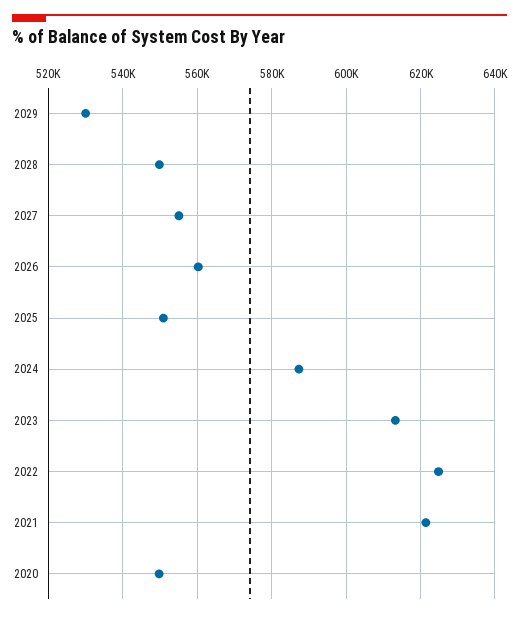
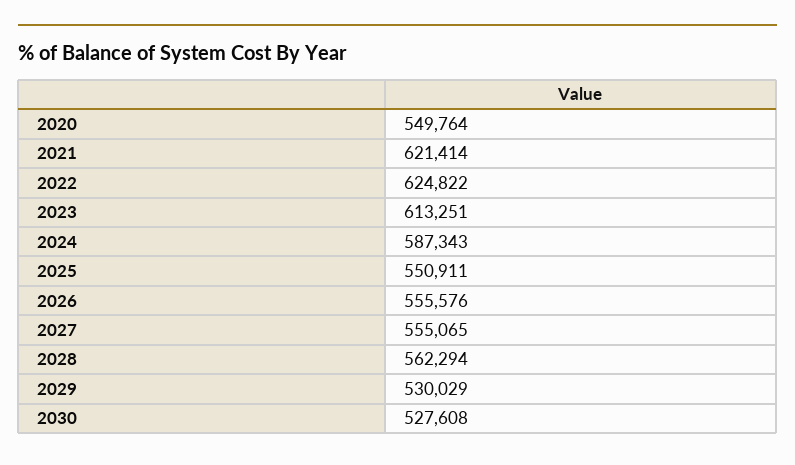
2028: 550000 -> 562294
2026: 560000 -> 555576
2030: none -> 527608

